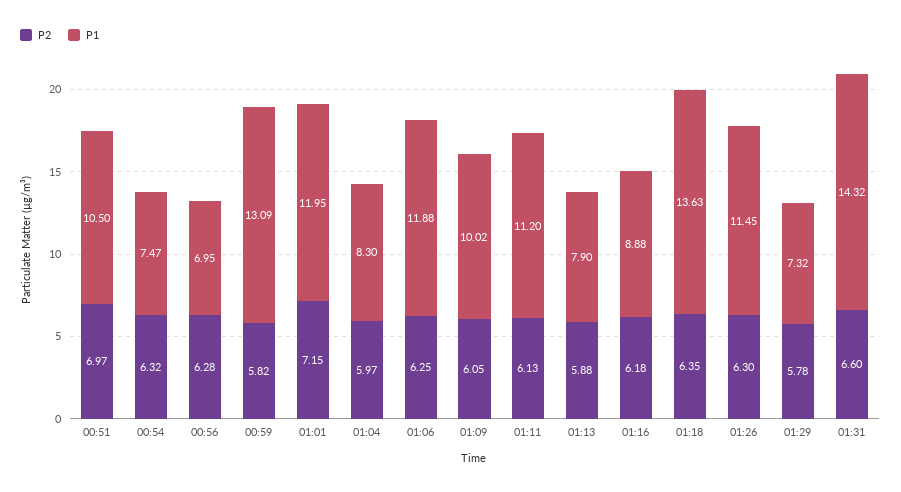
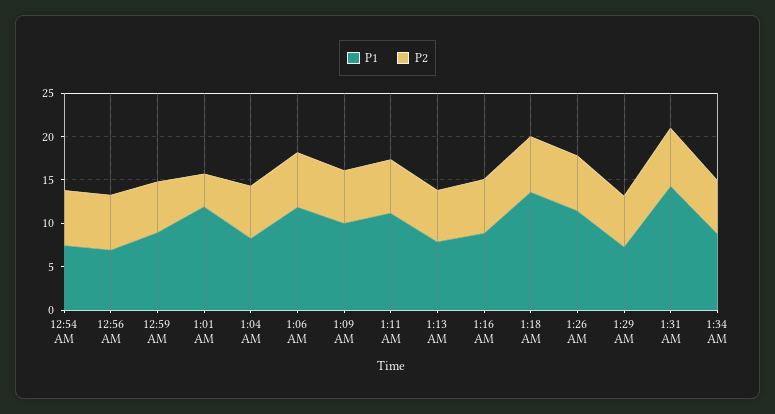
P2, 00:51: 6.97 -> none
P1, 00:51: 10.5 -> none
P1, 00:59: 13.09 -> 9
P2, 01:01: 7.15 -> 4
P1, 1:34 AM: none -> 9
P2, 1:34 AM: none -> 6

